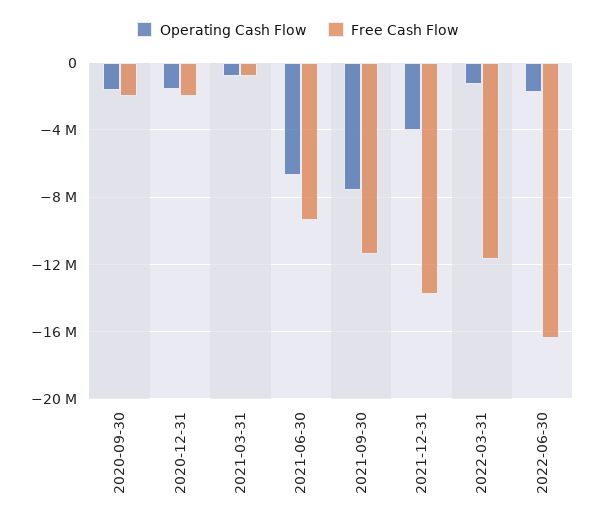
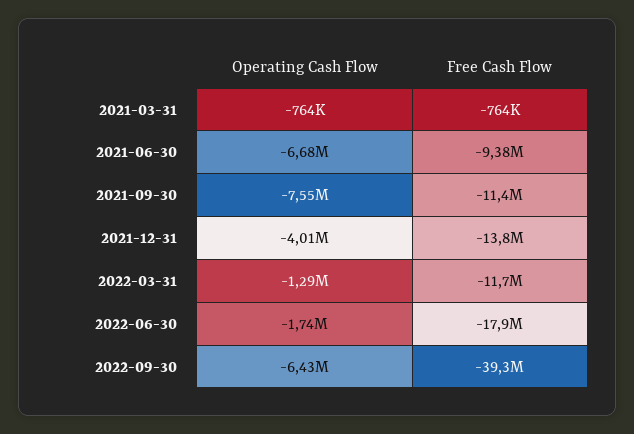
Operating Cash Flow, 2020-09-30: -1500000 -> none
Free Cash Flow, 2020-09-30: -2000000 -> none
Operating Cash Flow, 2020-12-31: -1500000 -> none
Free Cash Flow, 2020-12-31: -2000000 -> none
Free Cash Flow, 2022-06-30: -16500000 -> -17900000
Operating Cash Flow, 2022-09-30: none -> -6430000
Free Cash Flow, 2022-09-30: none -> -39300000

